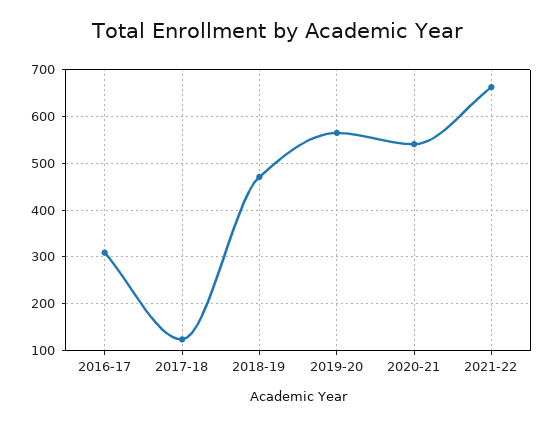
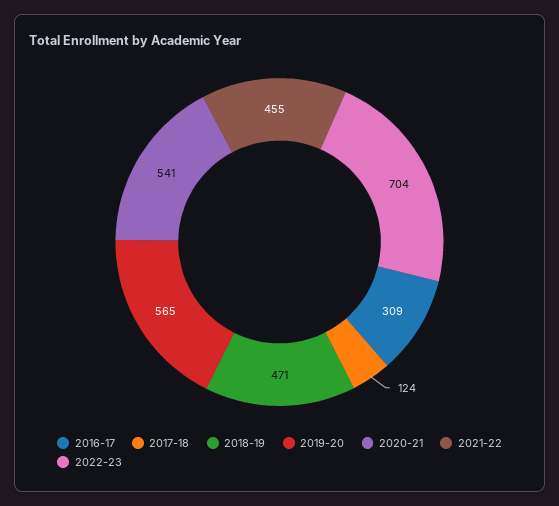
2021-22: 660 -> 455
2022-23: none -> 704

